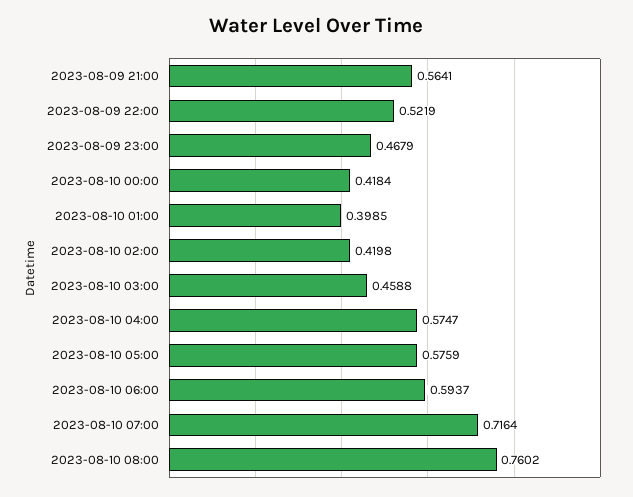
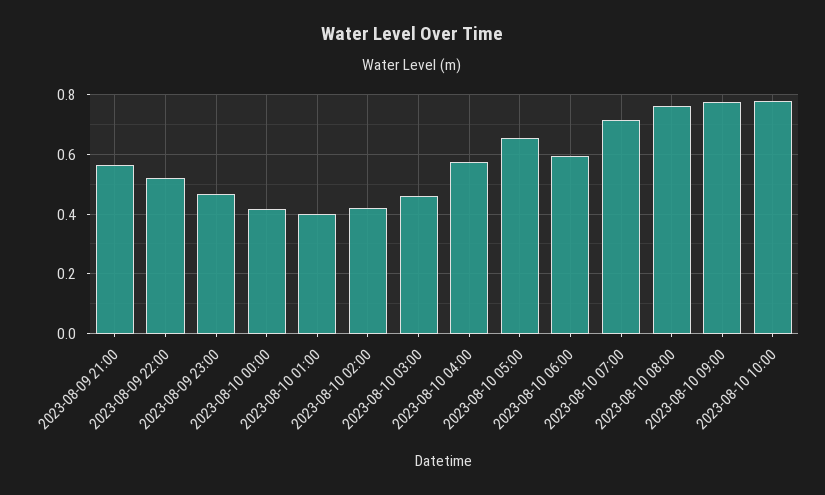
2023-08-10 05:00: 0.5759 -> 0.65
2023-08-10 09:00: none -> 0.775
2023-08-10 10:00: none -> 0.775

